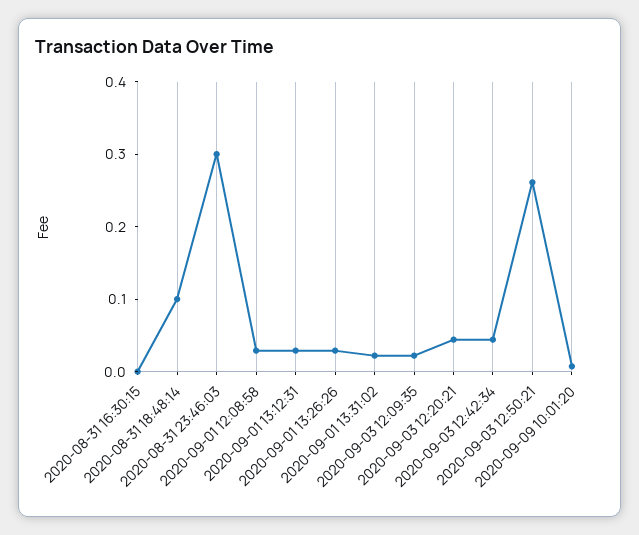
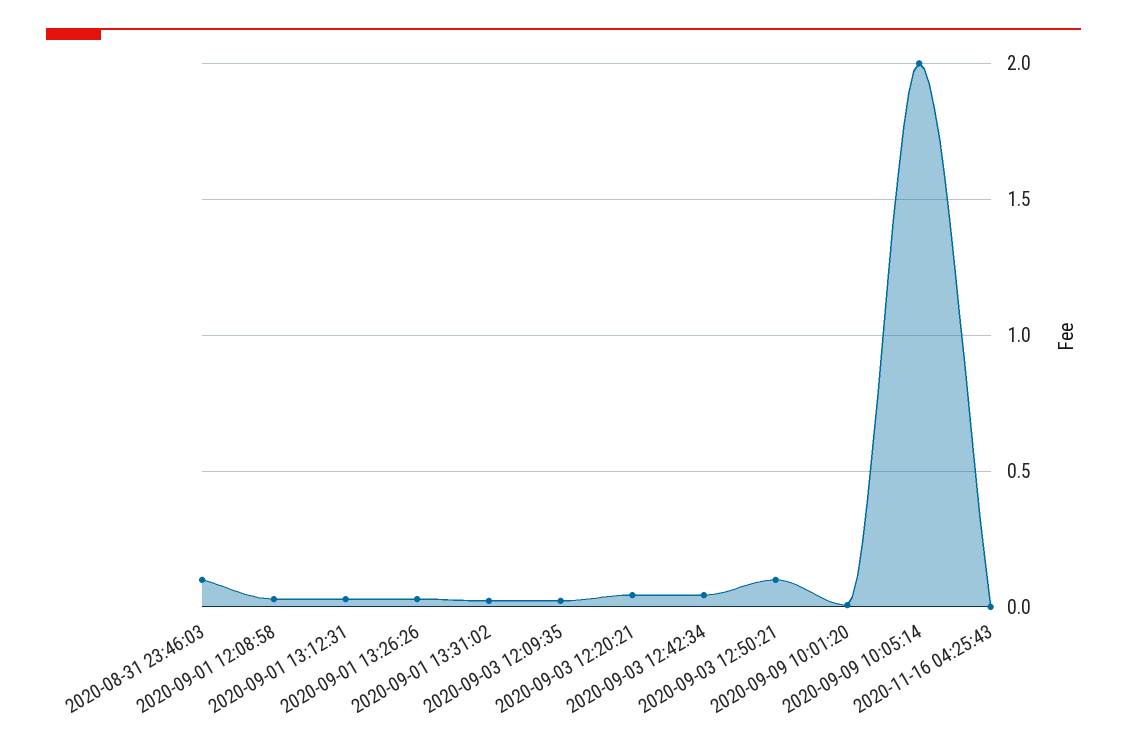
2020-08-31 16:30:15: 0 -> none
2020-08-31 18:48:14: 0.1 -> none
2020-08-31 23:46:03: 0.3 -> 0.1
2020-09-03 12:50:21: 0.26 -> 0.1
2020-09-09 10:05:14: none -> 2
2020-11-16 04:25:43: none -> 0

